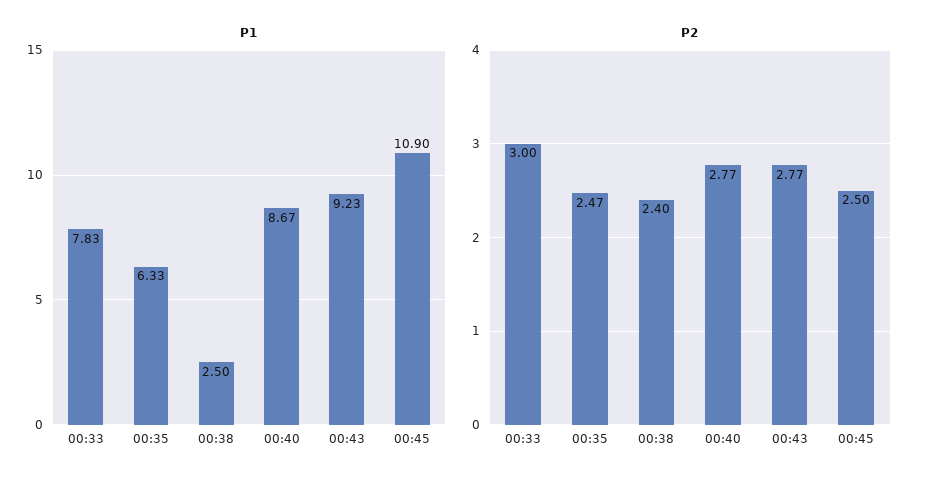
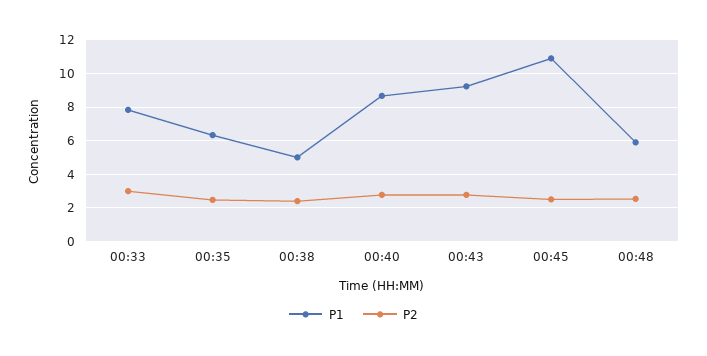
P1, 00:38: 2.5 -> 5
P1, 00:48: none -> 6
P2, 00:48: none -> 2.5

